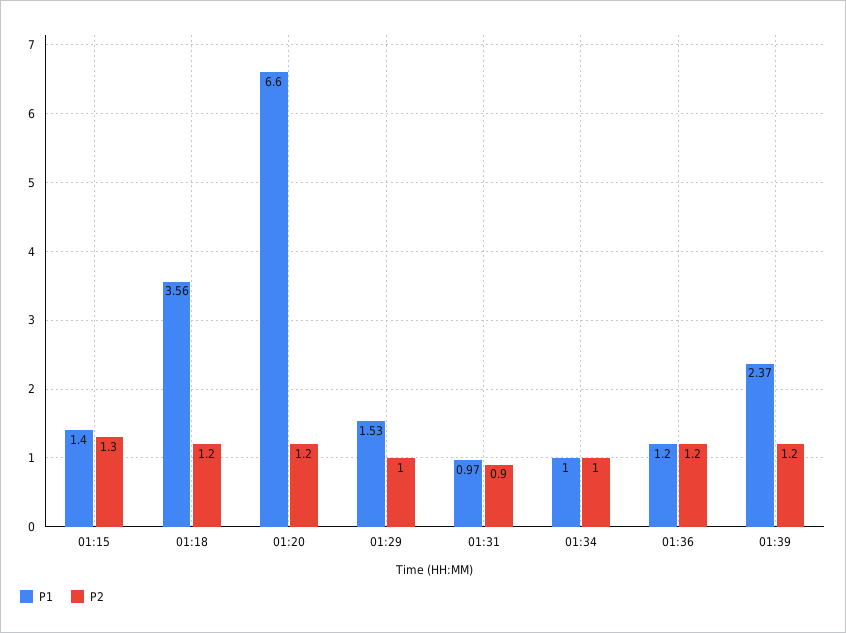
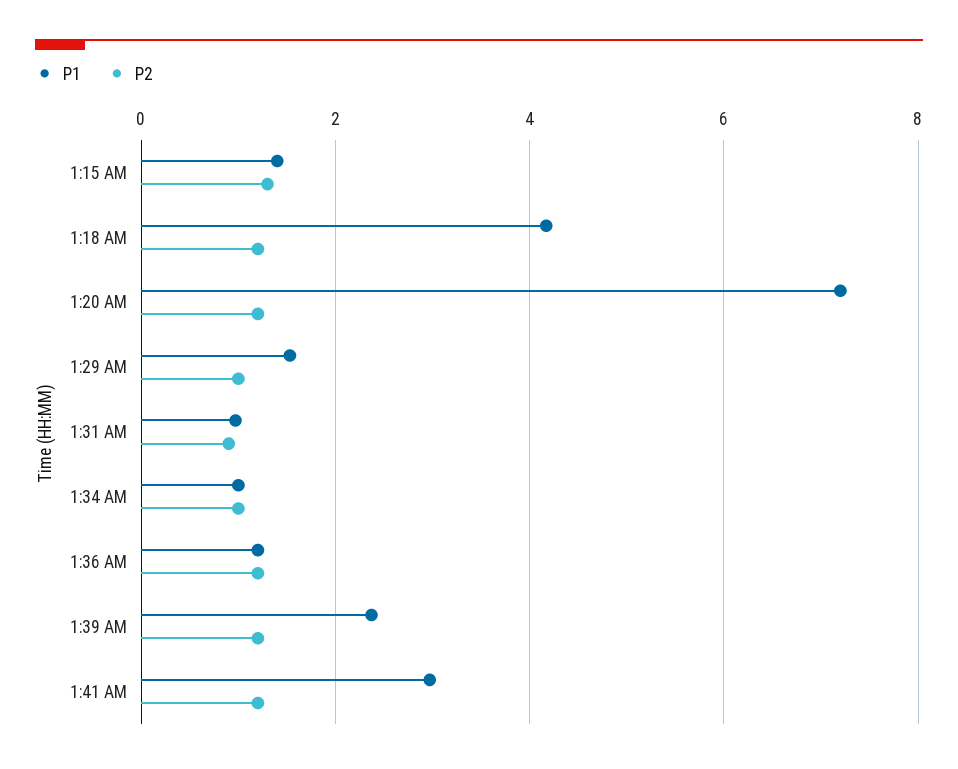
P1, 01:18: 3.56 -> 4.2
P1, 01:20: 6.6 -> 7.2
P1, 1:41 AM: none -> 3
P2, 1:41 AM: none -> 1.2

